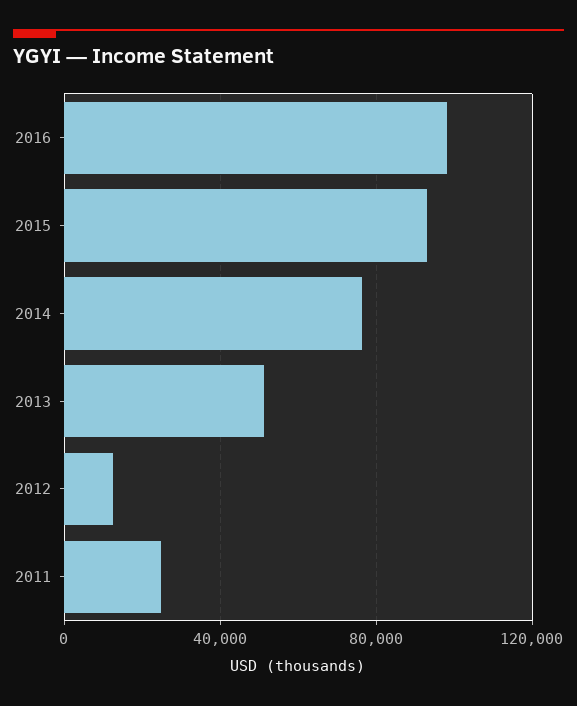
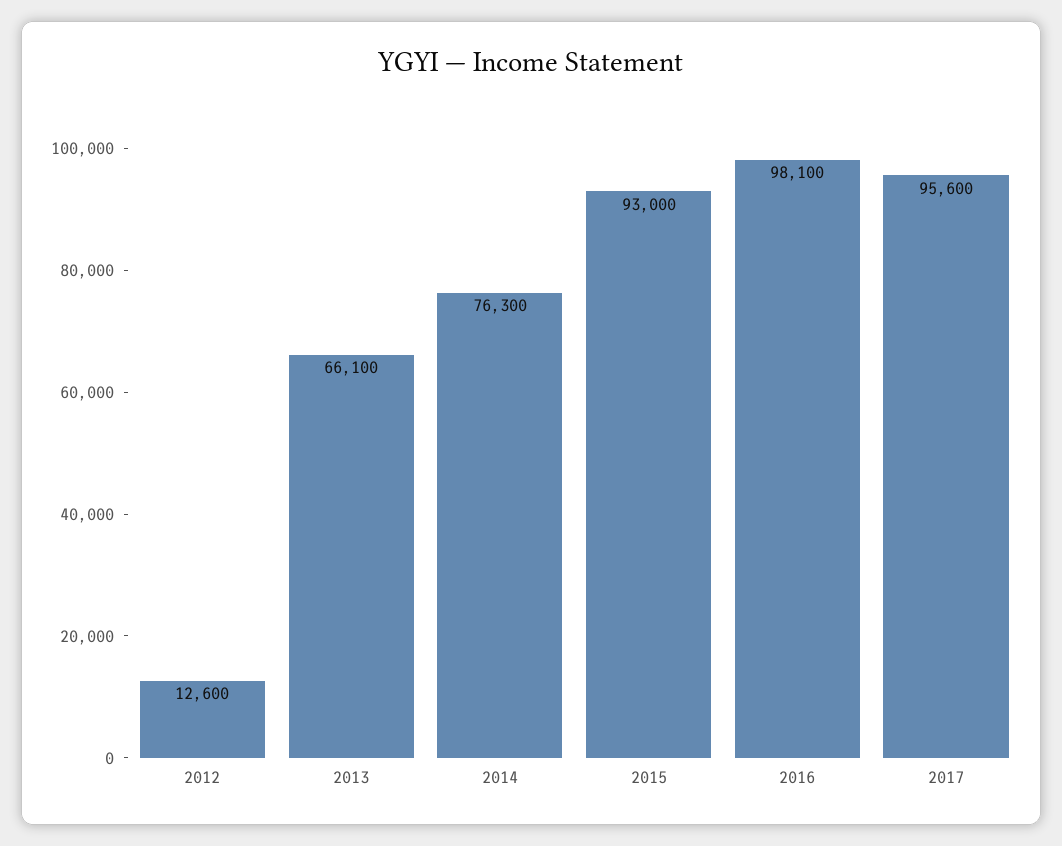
2013: 50000 -> 66100
2011: 25000 -> none
2017: none -> 95600

